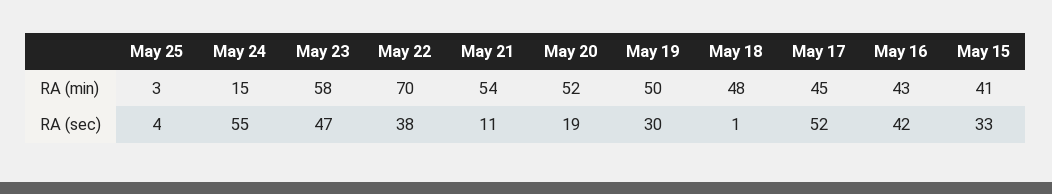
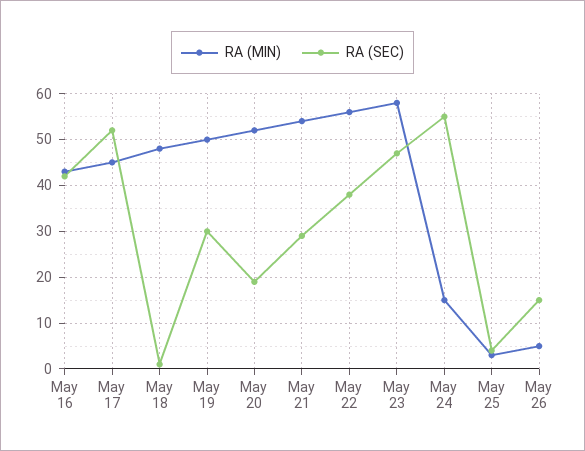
RA (min), May 22: 70 -> 55
RA (min), May 15: 41 -> none
RA (sec), May 21: 11 -> 30
RA (sec), May 15: 33 -> none
RA (min), May 26: none -> 5
RA (sec), May 26: none -> 15

